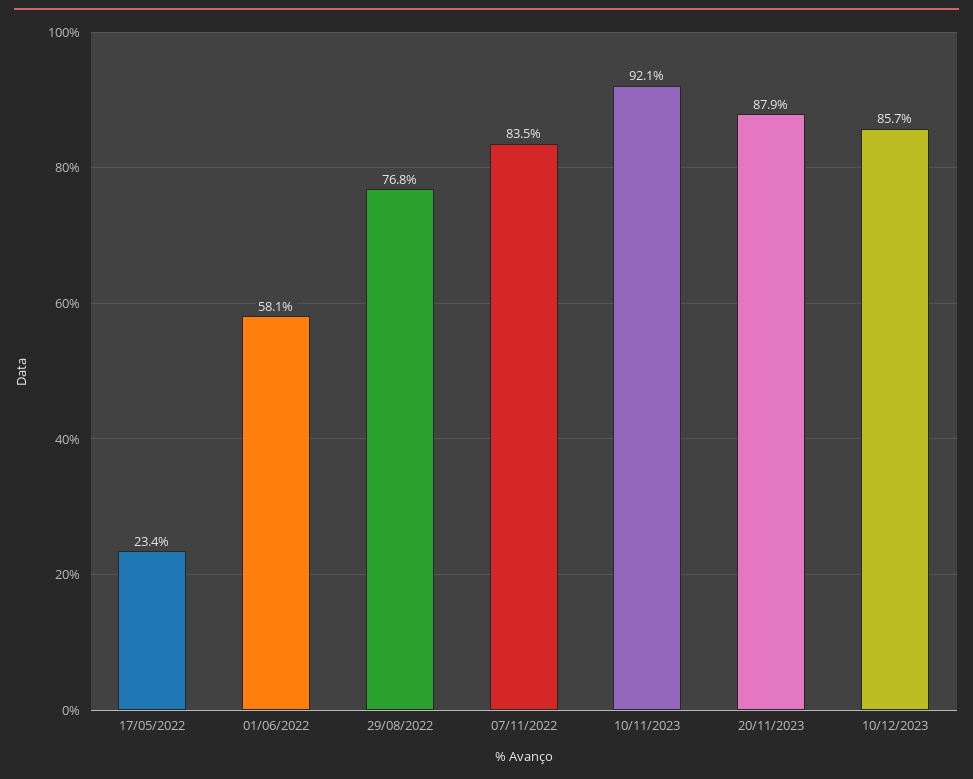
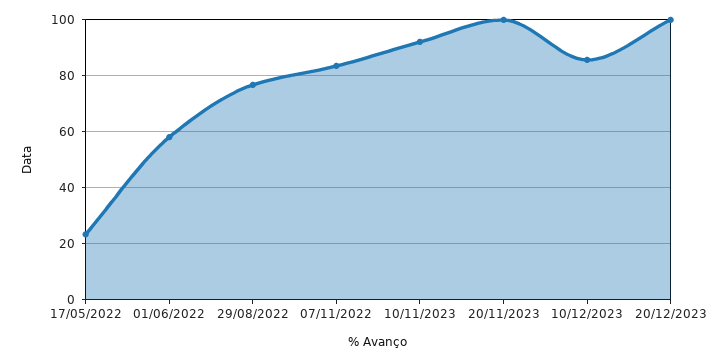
20/11/2023: 87.9 -> 100
20/12/2023: none -> 100

